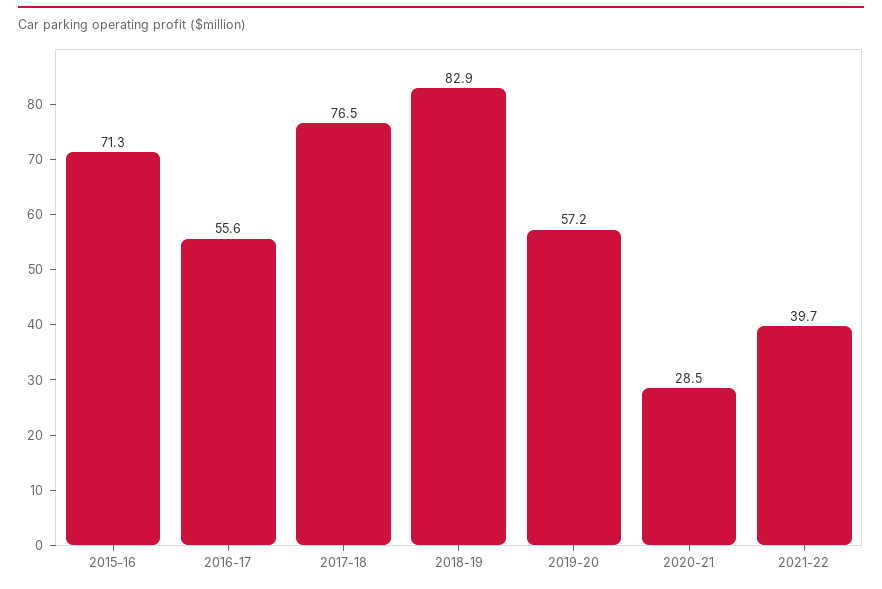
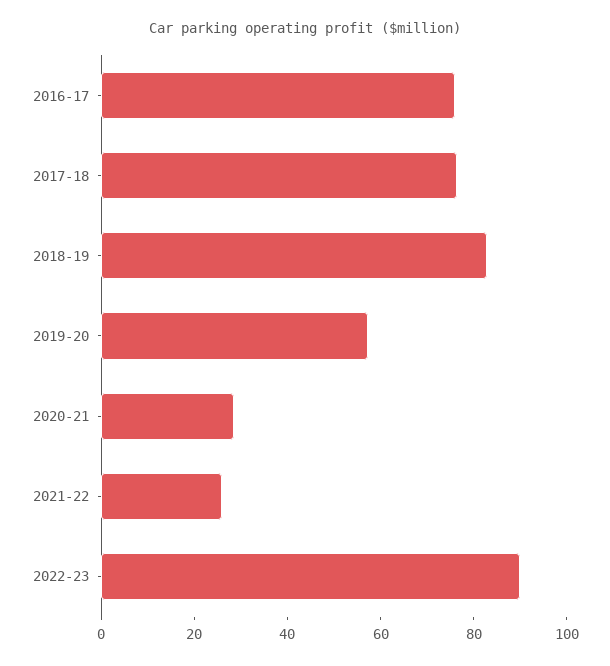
2015-16: 71.3 -> none
2016-17: 55.6 -> 75
2021-22: 39.7 -> 25
2022-23: none -> 90

